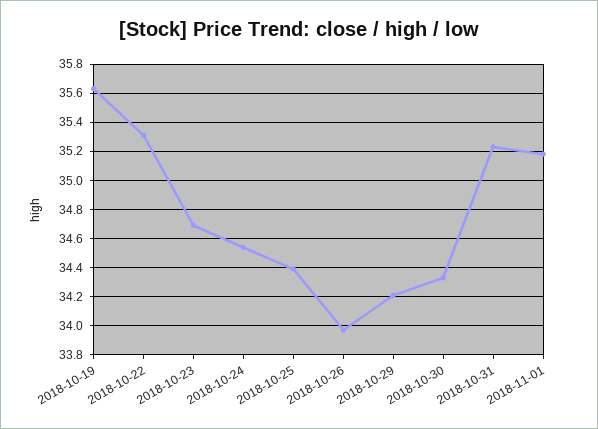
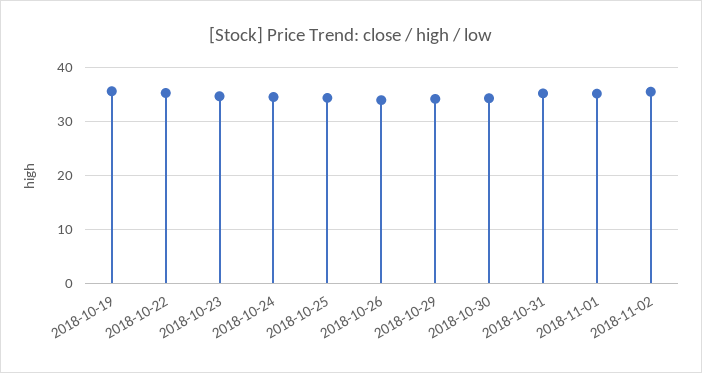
2018-11-02: none -> 36

